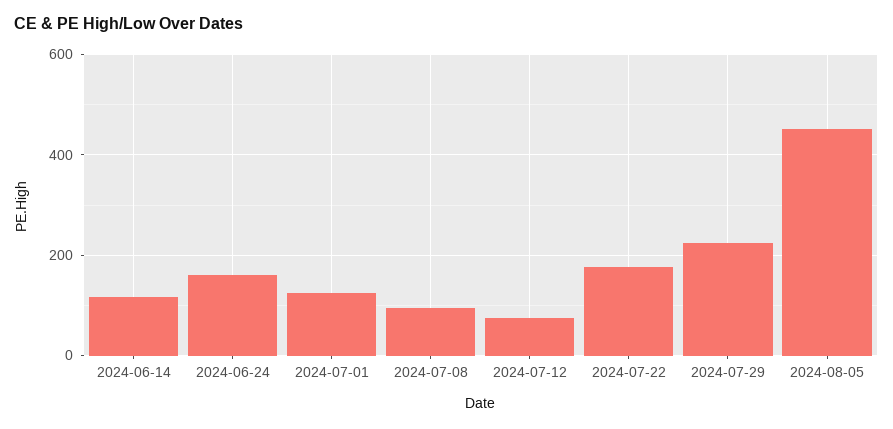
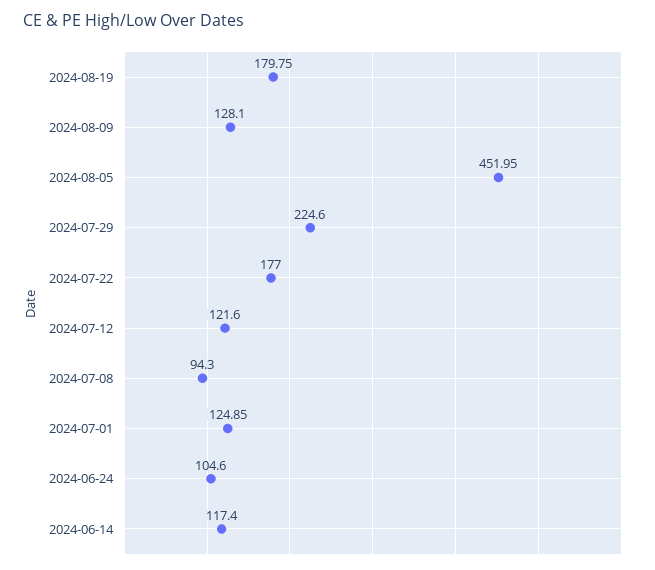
2024-06-24: 160 -> 104.6
2024-07-12: 80 -> 121.6
2024-08-19: none -> 179.75
2024-08-09: none -> 128.1

